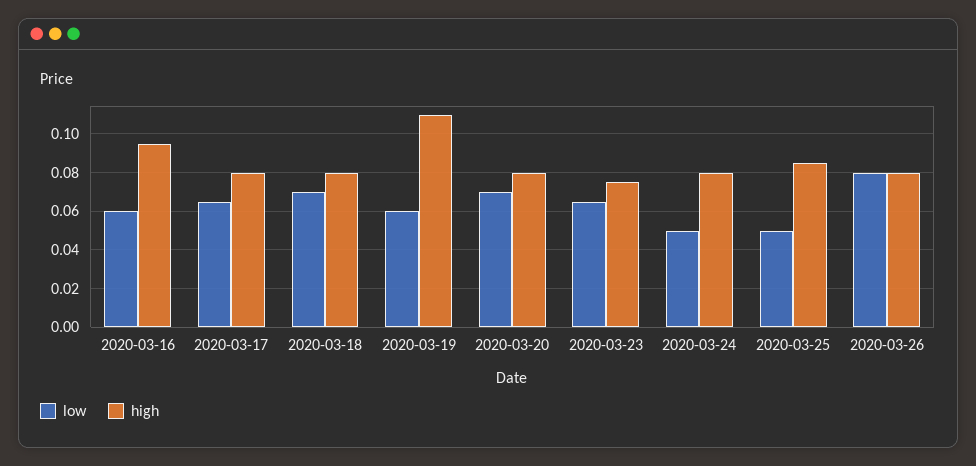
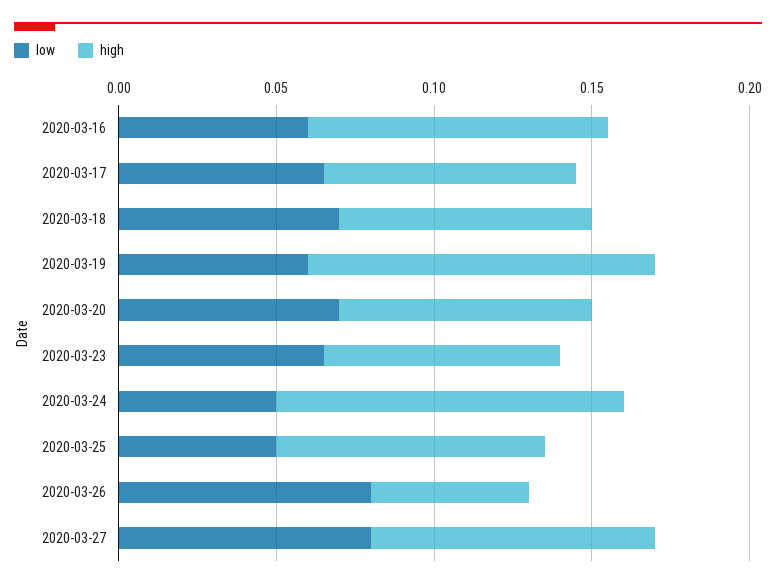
high, 2020-03-24: 0.08 -> 0.11
high, 2020-03-26: 0.08 -> 0.05
low, 2020-03-27: none -> 0.08
high, 2020-03-27: none -> 0.09

